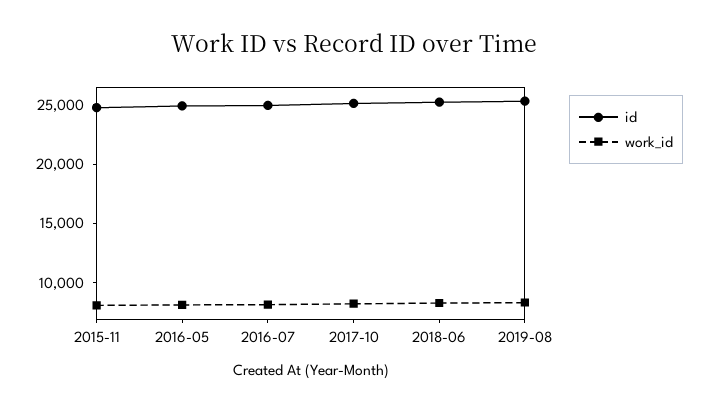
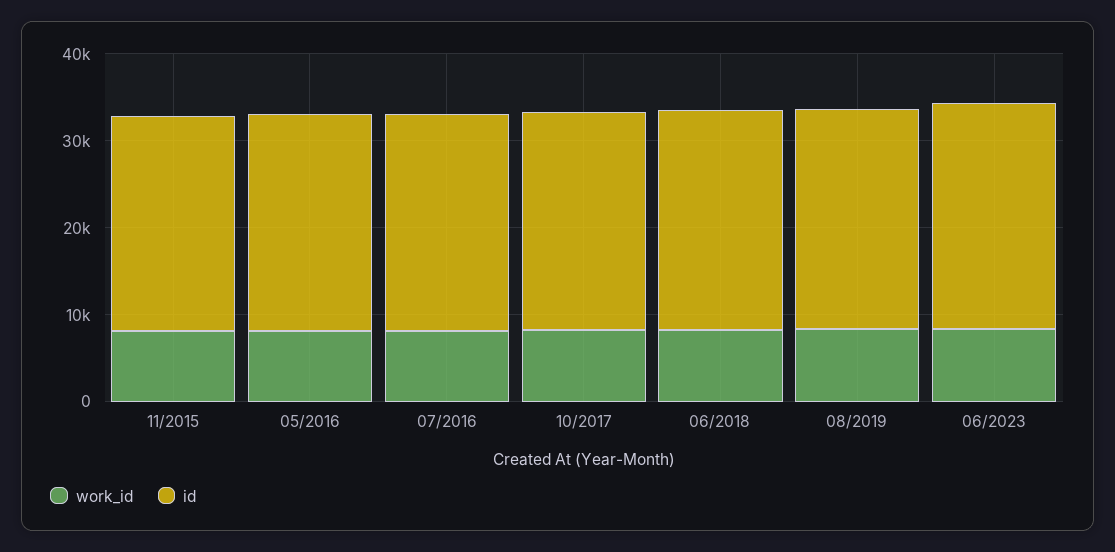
work_id, 06/2023: none -> 8000
id, 06/2023: none -> 26000

